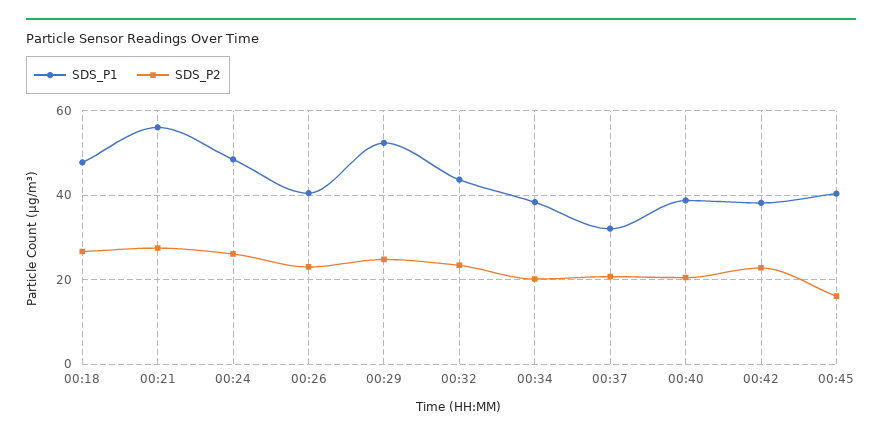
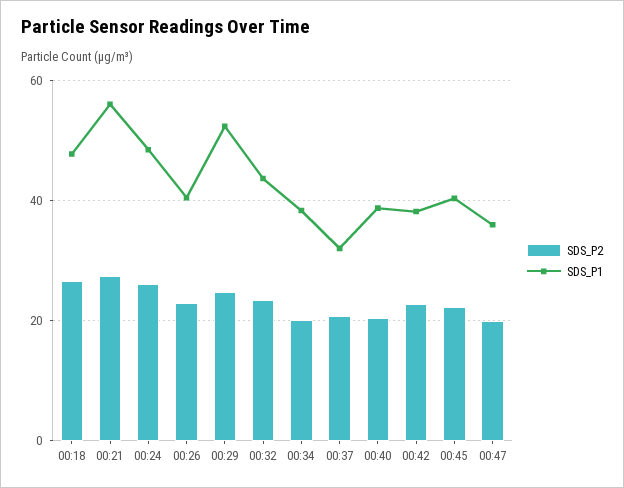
SDS_P2, 00:45: 16 -> 22
SDS_P2, 00:47: none -> 20
SDS_P1, 00:47: none -> 36

